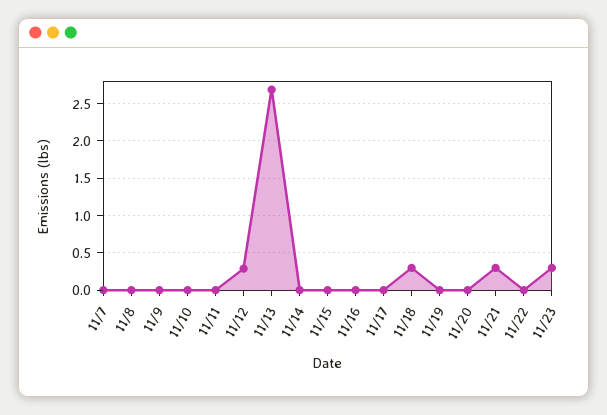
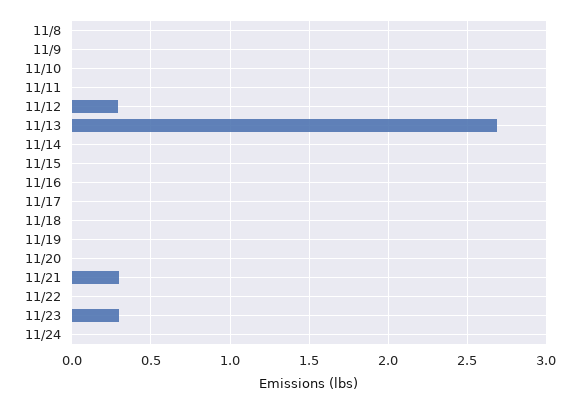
11/7: 0 -> none
11/18: 0.3 -> 0
11/24: none -> 0

